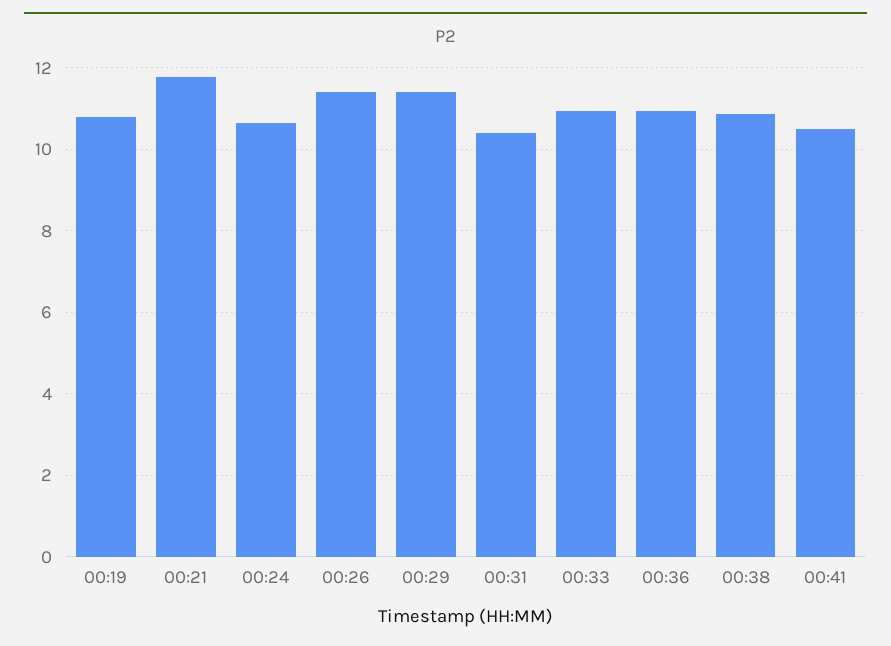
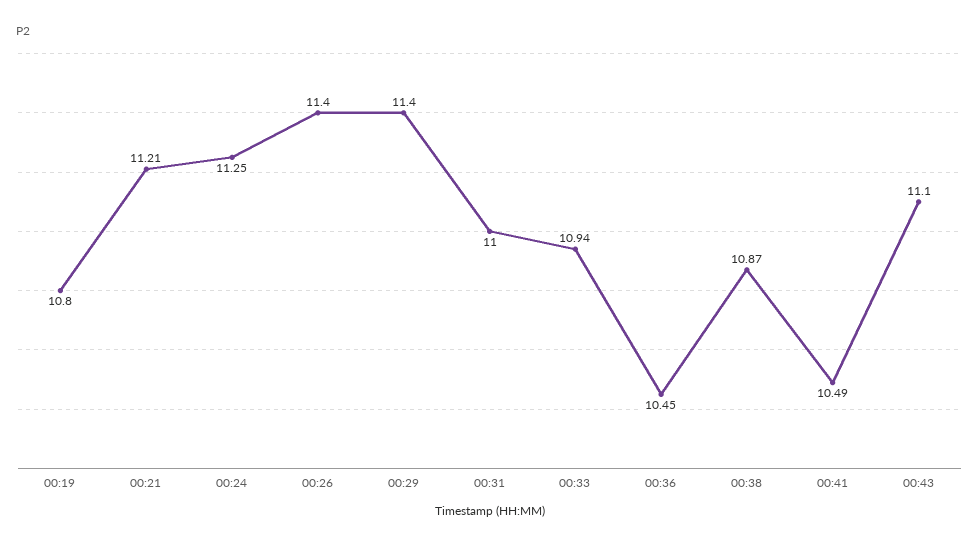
00:21: 11.8 -> 11.21
00:24: 10.6 -> 11.25
00:31: 10.4 -> 11
00:36: 11 -> 10.45
00:43: none -> 11.1

